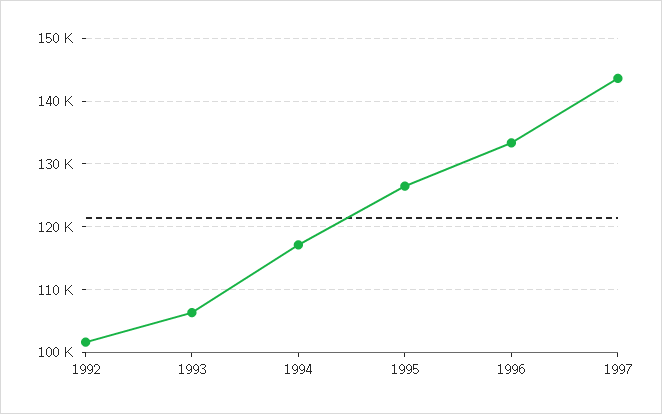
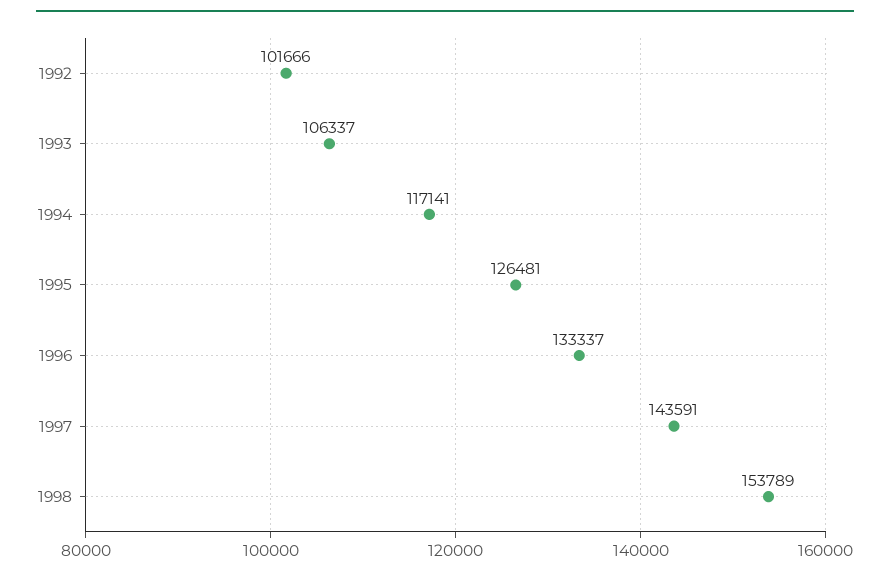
1998: none -> 153789

